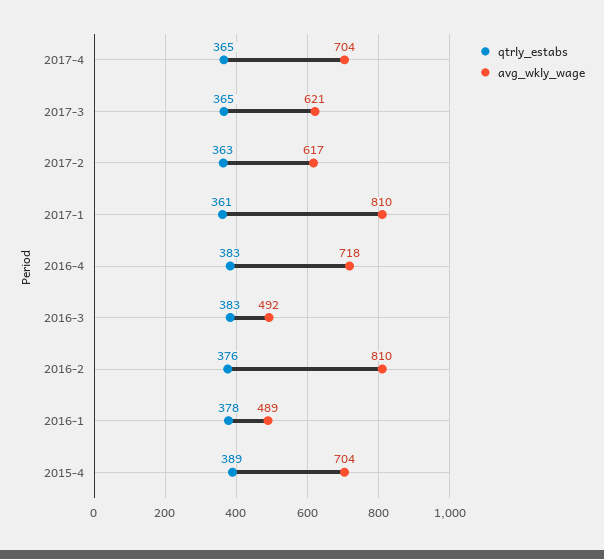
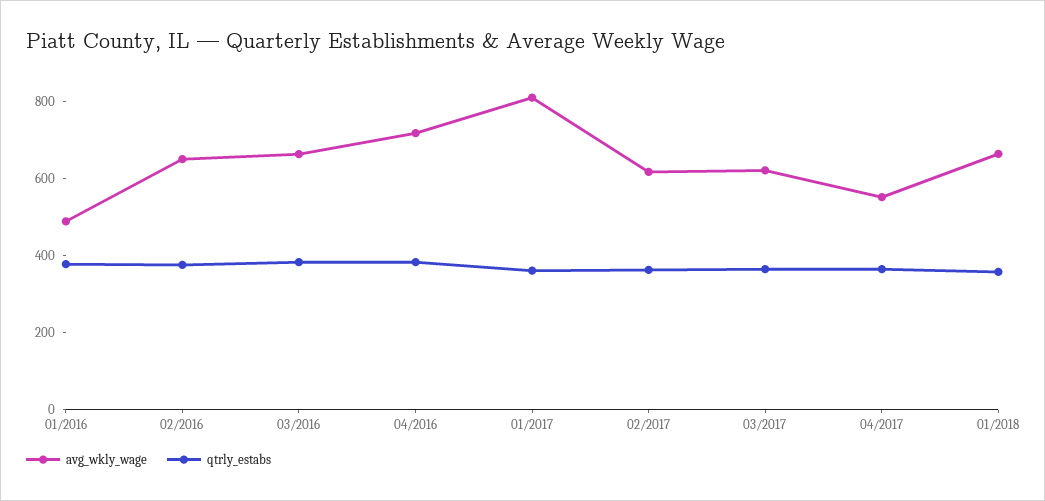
avg_wkly_wage, 2017-4: 704 -> 550
avg_wkly_wage, 2016-3: 492 -> 650
avg_wkly_wage, 2016-2: 810 -> 650
qtrly_estabs, 2015-4: 389 -> none
avg_wkly_wage, 2015-4: 704 -> none
avg_wkly_wage, 01/2018: none -> 650
qtrly_estabs, 01/2018: none -> 350

